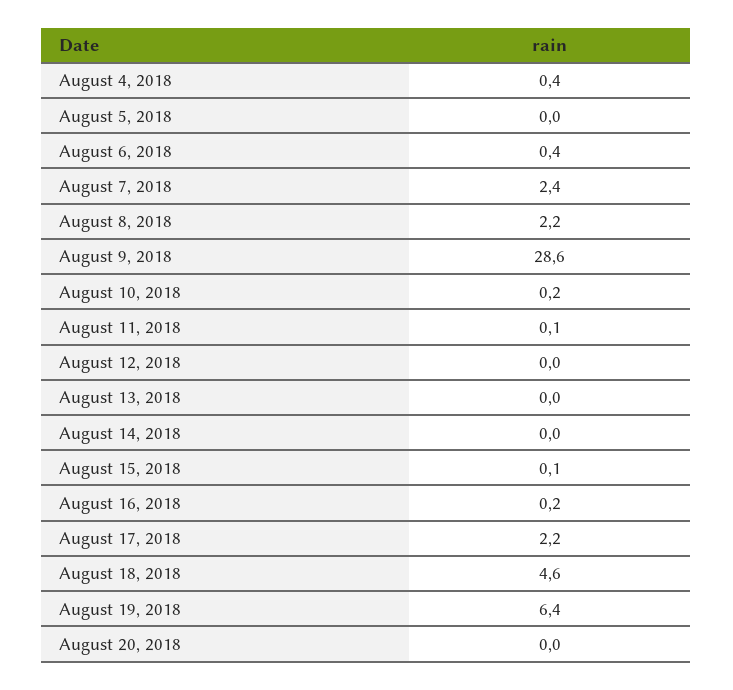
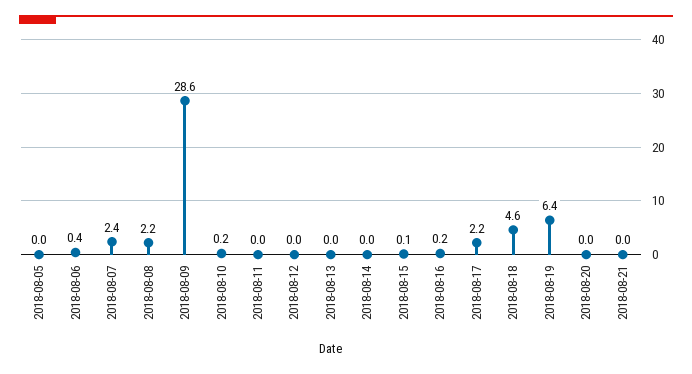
August 4, 2018: 0.4 -> none
August 11, 2018: 0.1 -> 0
2018-08-21: none -> 0

